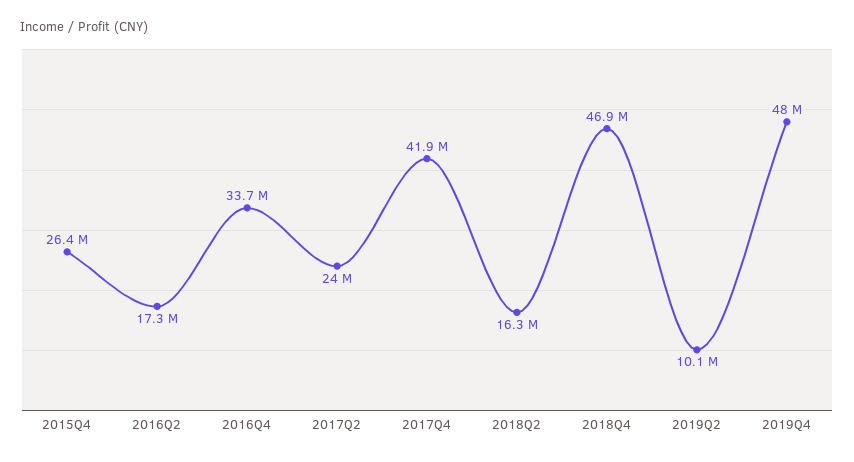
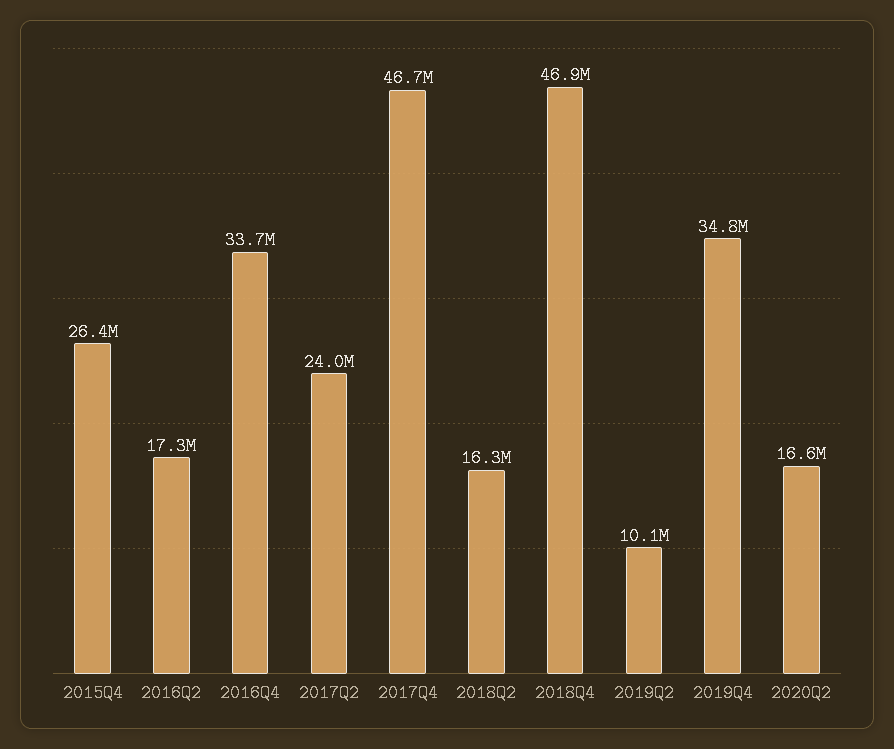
2017Q4: 41900000 -> 46700000
2019Q4: 48000000 -> 34800000
2020Q2: none -> 16600000

